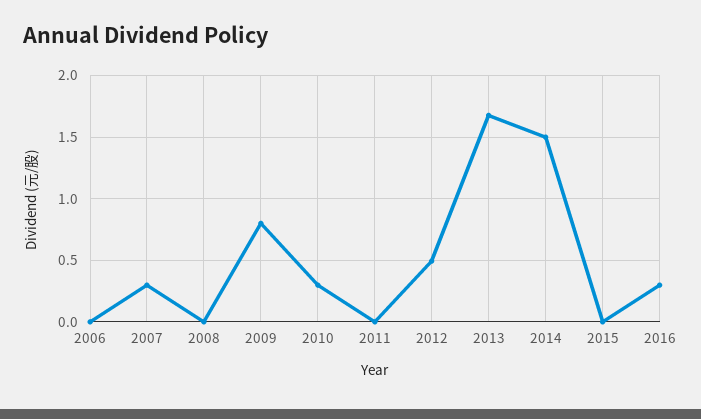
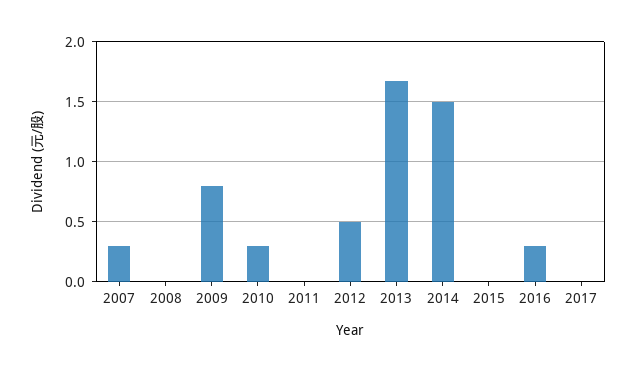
2006: 0 -> none
2017: none -> 0

